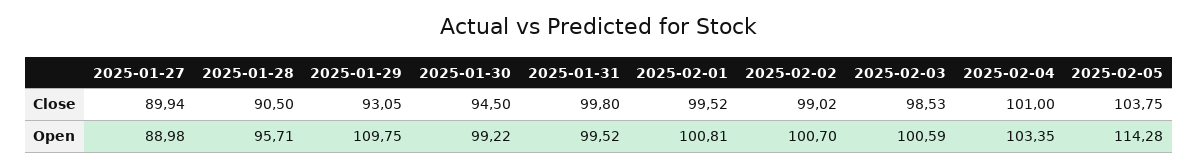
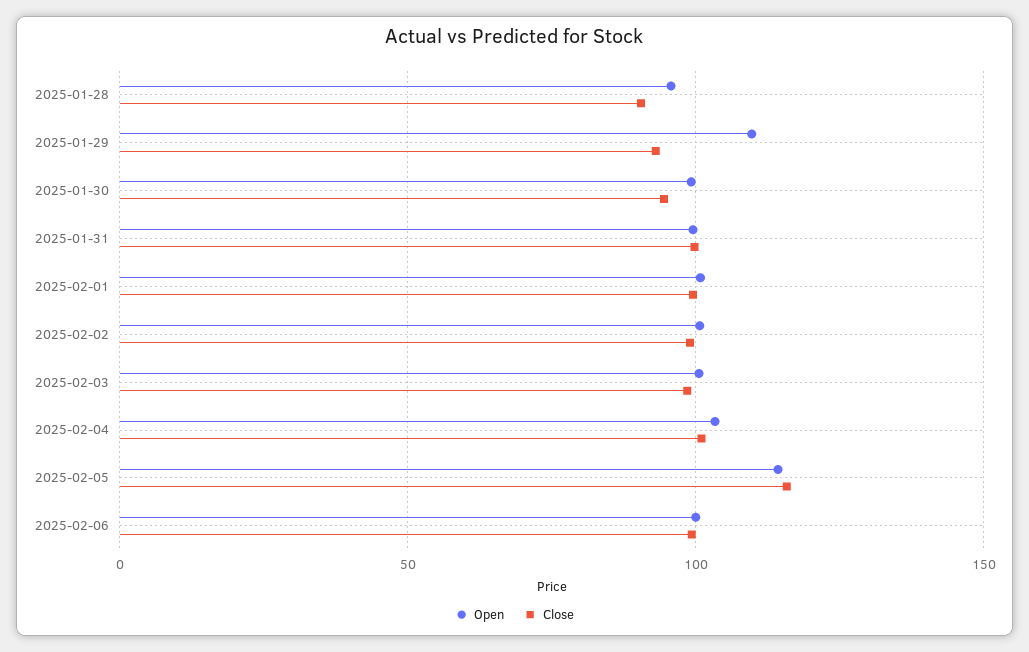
Close, 2025-01-27: 89.94 -> none
Close, 2025-02-05: 103.75 -> 115
Open, 2025-01-27: 88.98 -> none
Open, 2025-02-06: none -> 100
Close, 2025-02-06: none -> 100

